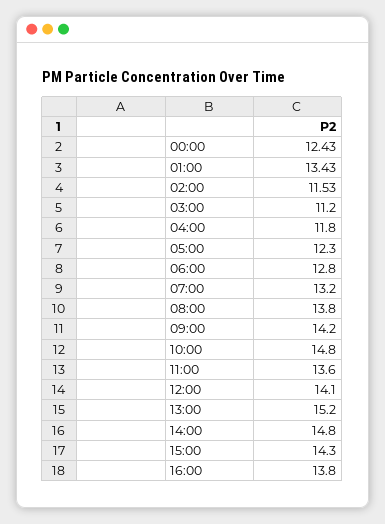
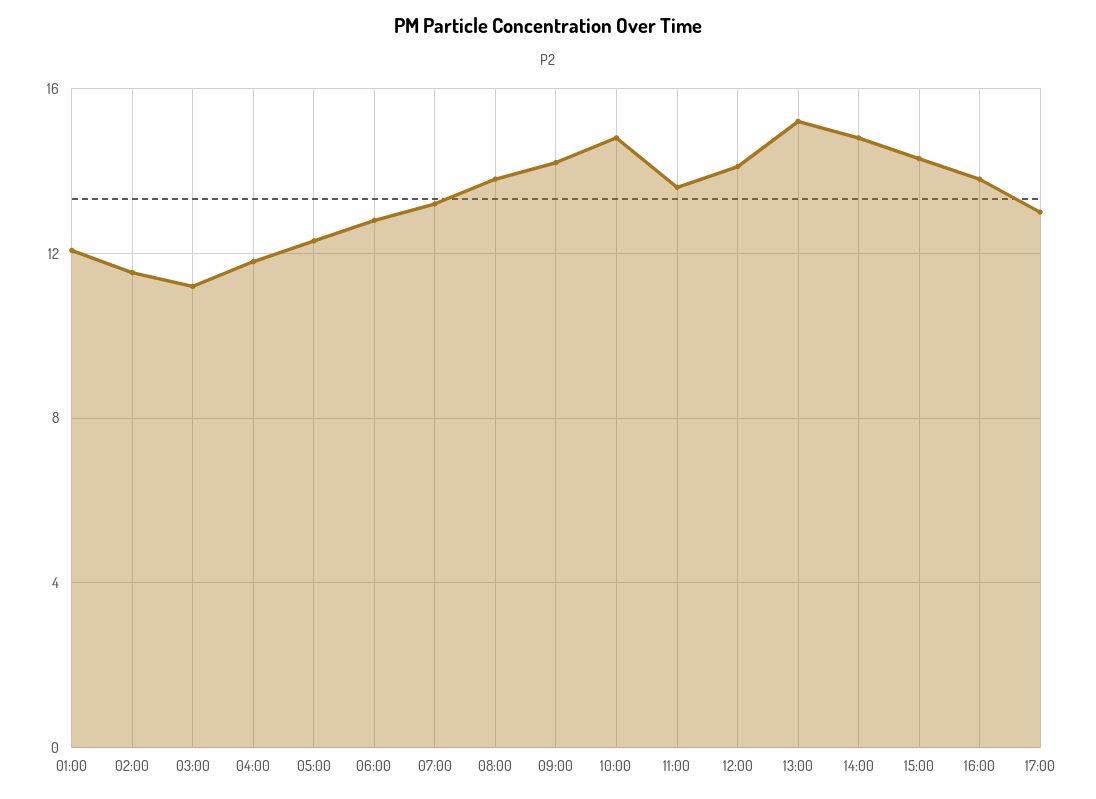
00:00: 12.43 -> none
01:00: 13.43 -> 12
17:00: none -> 13

